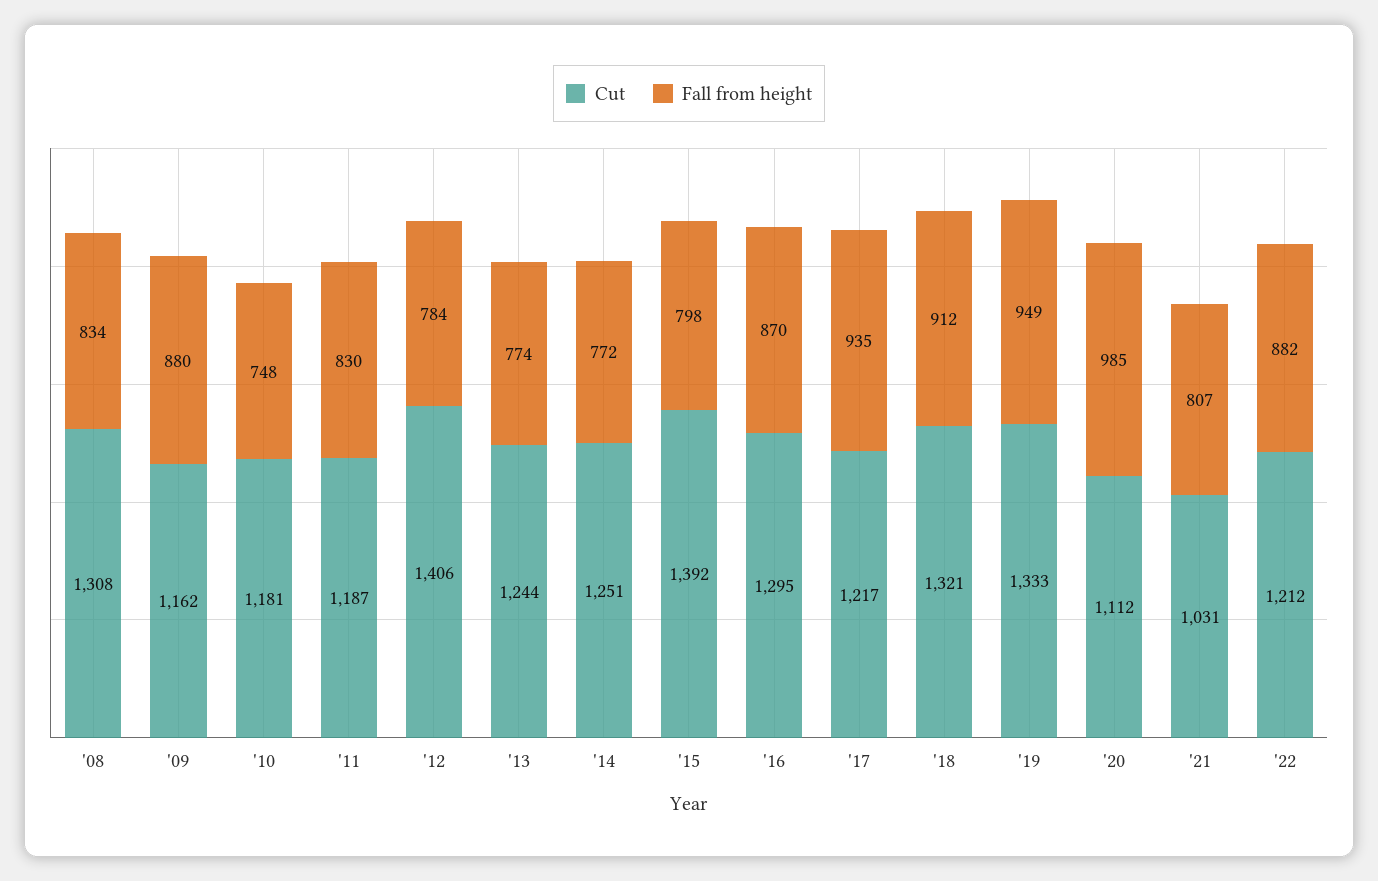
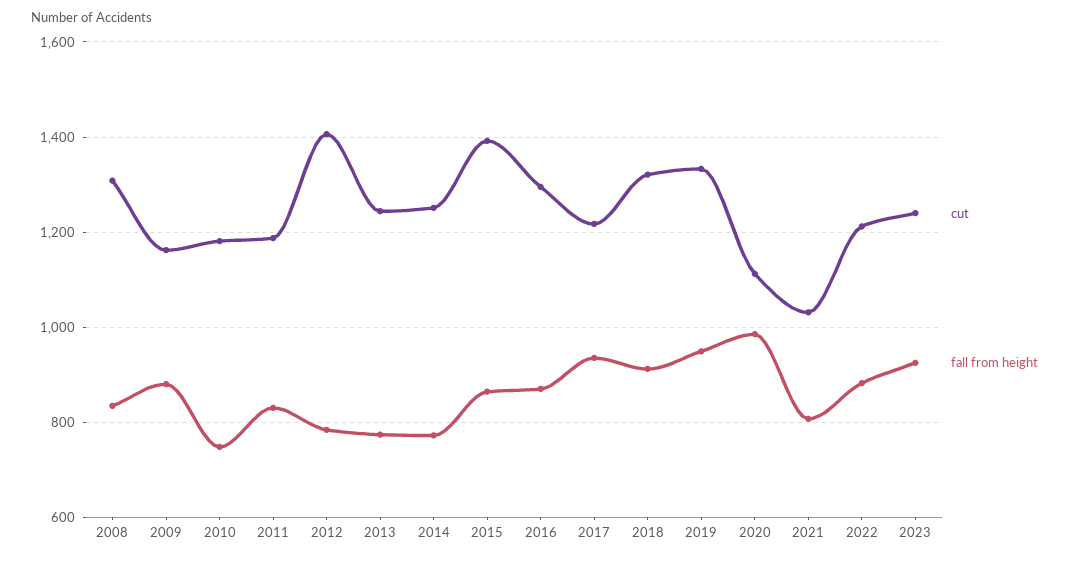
Fall from height, '15: 798 -> 860
Cut, 2023: none -> 1240
Fall from height, 2023: none -> 920

